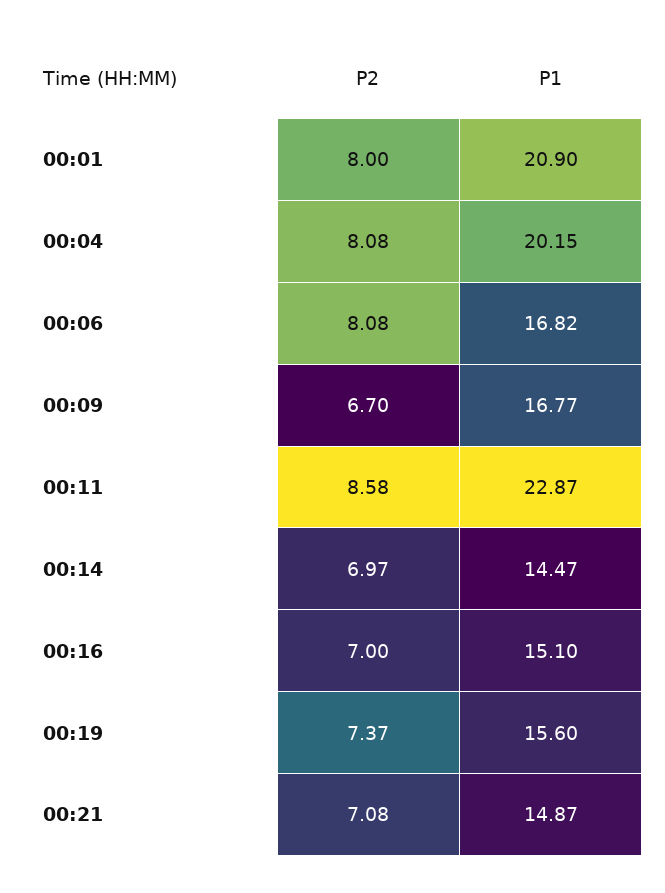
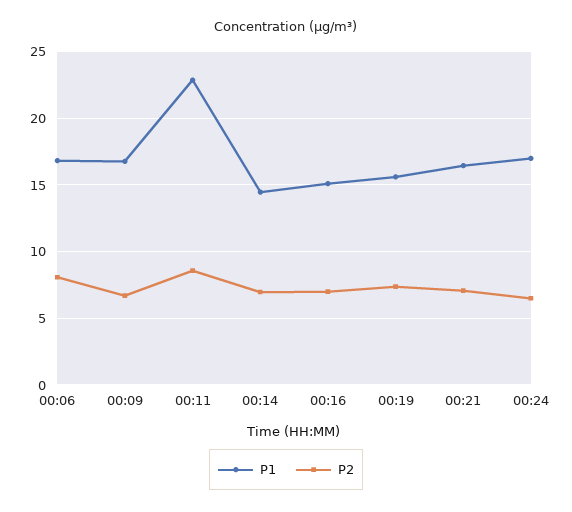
P2, 00:01: 8 -> none
P1, 00:01: 20.9 -> none
P2, 00:04: 8.08 -> none
P1, 00:04: 20.15 -> none
P1, 00:21: 14.87 -> 16.5
P1, 00:24: none -> 17
P2, 00:24: none -> 6.5

